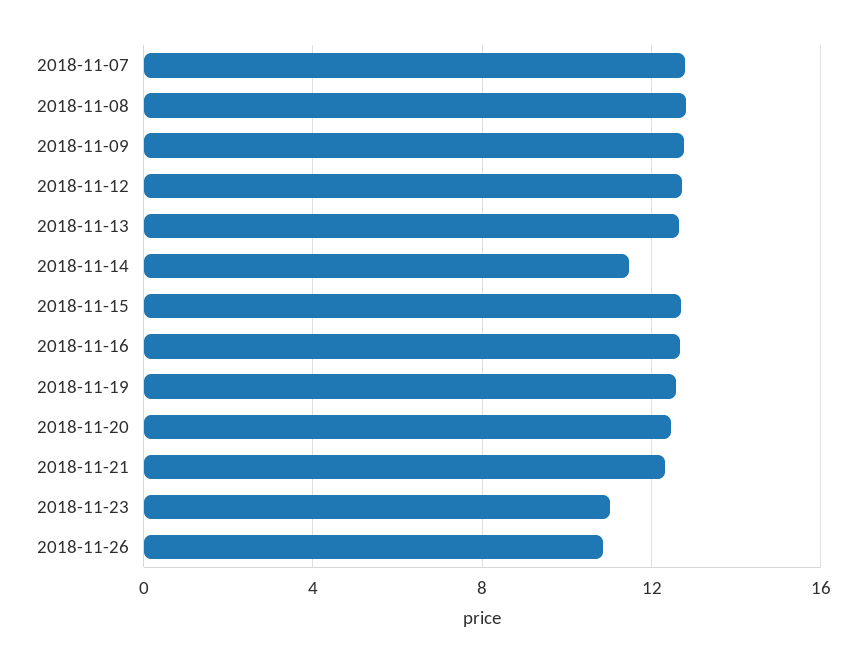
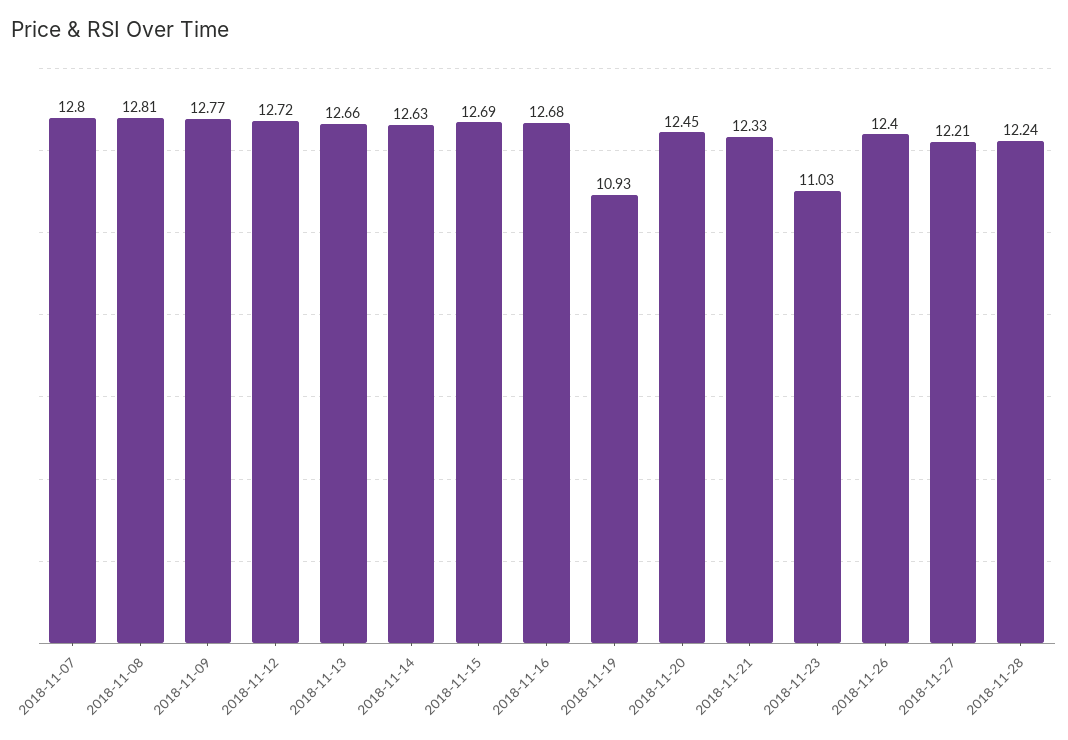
2018-11-14: 11.5 -> 12.63
2018-11-19: 12.5 -> 10.93
2018-11-26: 11 -> 12.4
2018-11-27: none -> 12.21
2018-11-28: none -> 12.24

